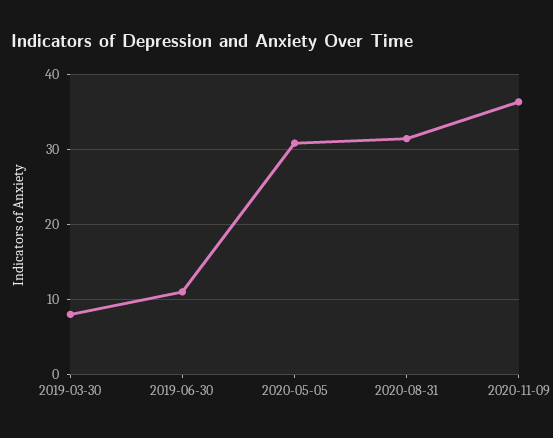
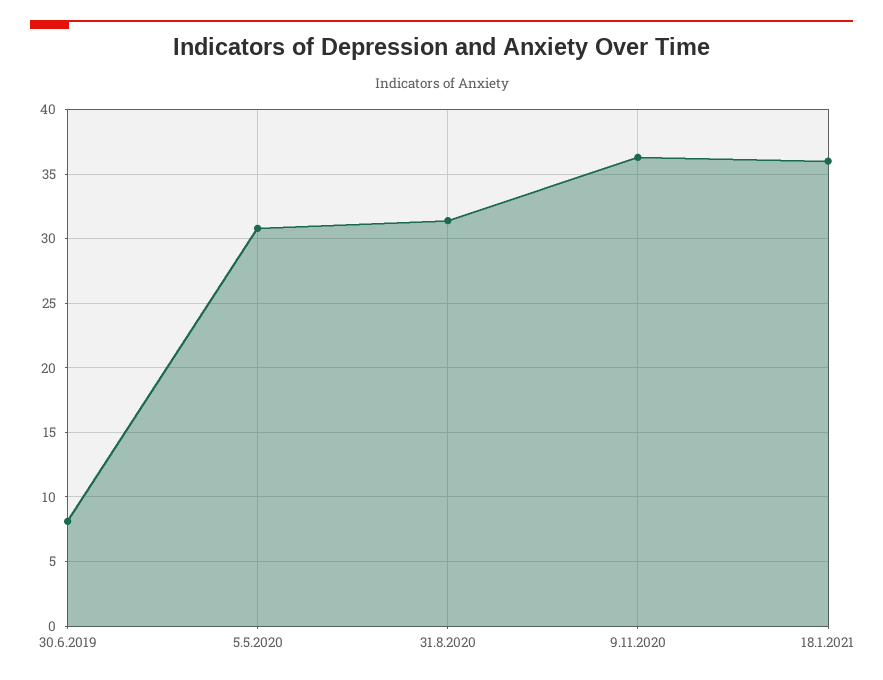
2019-03-30: 8 -> none
2019-06-30: 11 -> 8
18.1.2021: none -> 36

